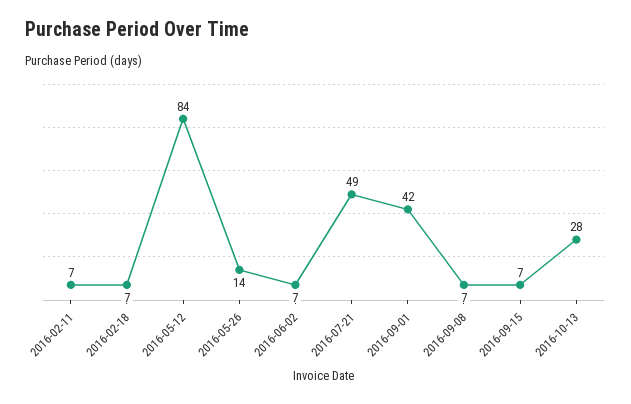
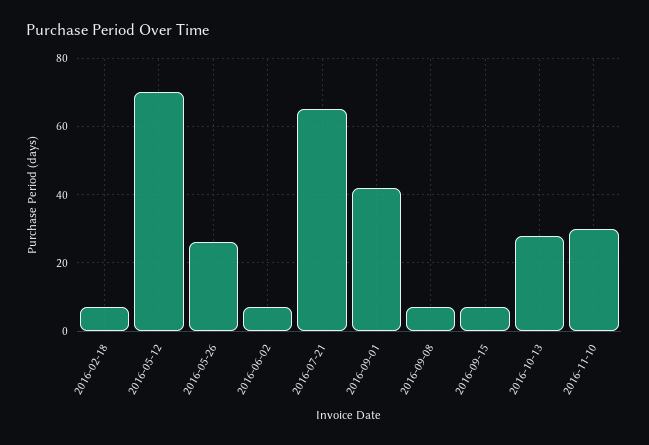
2016-02-11: 7 -> none
2016-05-12: 84 -> 70
2016-05-26: 14 -> 25
2016-07-21: 49 -> 65
2016-11-10: none -> 30

